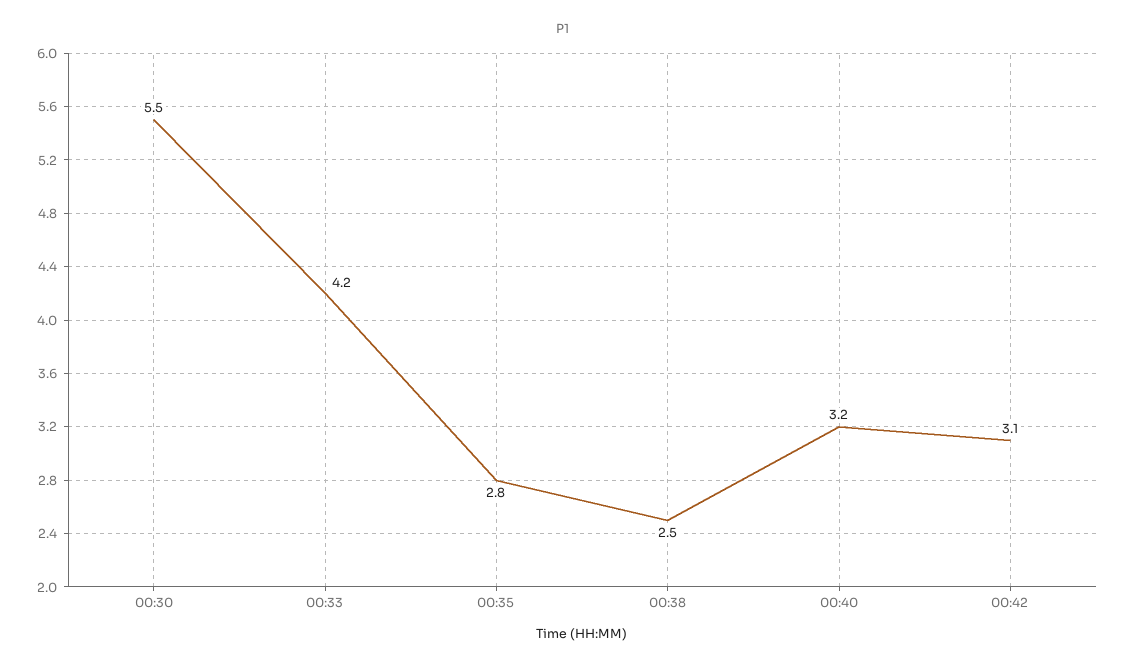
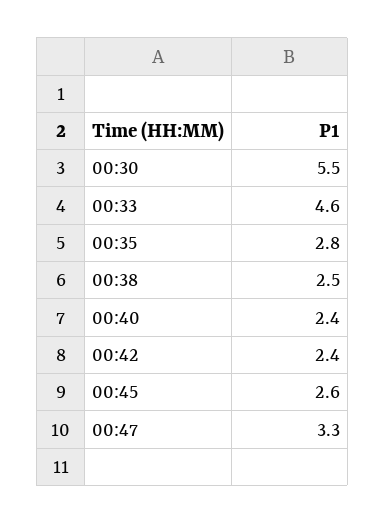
00:33: 4.2 -> 4.6
00:40: 3.2 -> 2.4
00:42: 3.1 -> 2.4
00:45: none -> 2.6
00:47: none -> 3.3

